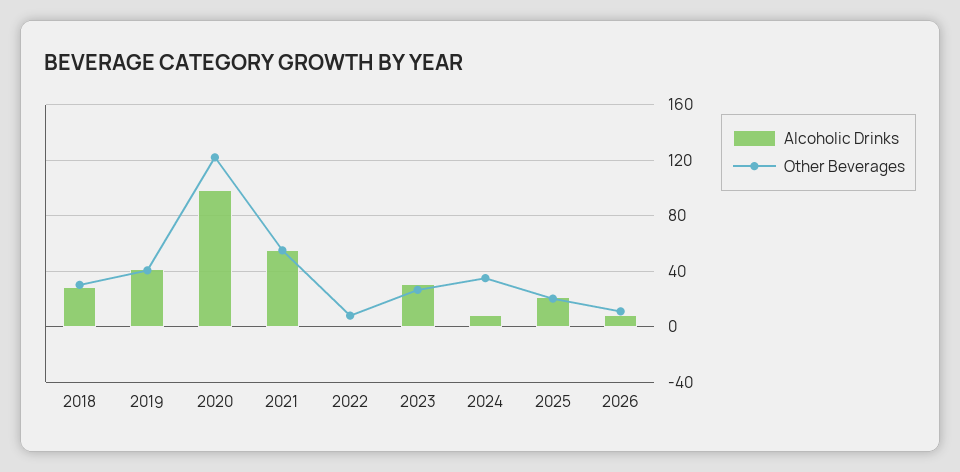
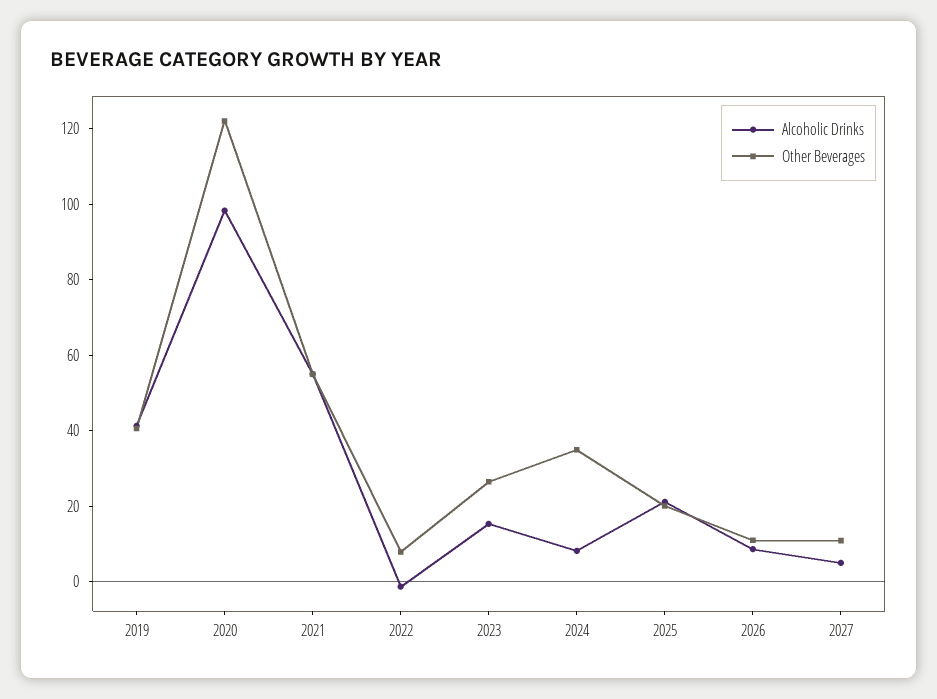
Alcoholic Drinks, 2018: 30 -> none
Other Beverages, 2018: 30 -> none
Alcoholic Drinks, 2023: 30 -> 15
Alcoholic Drinks, 2027: none -> 5
Other Beverages, 2027: none -> 10

